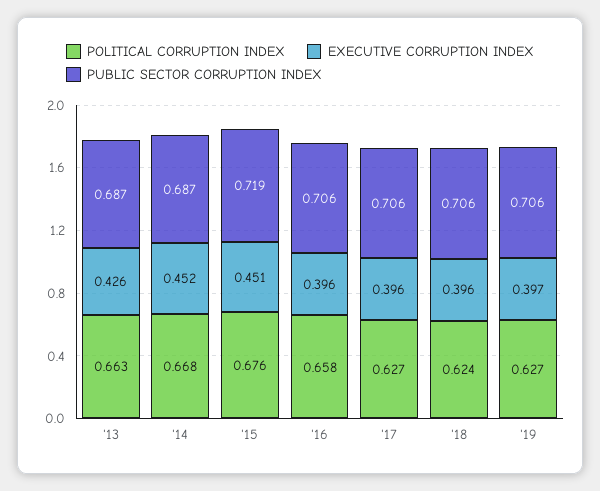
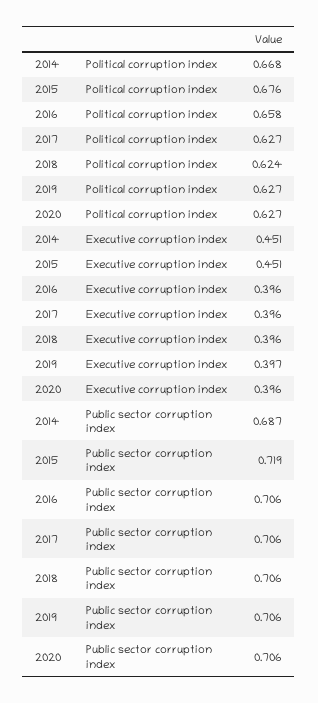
POLITICAL CORRUPTION INDEX, '13: 0.663 -> none
EXECUTIVE CORRUPTION INDEX, '13: 0.426 -> none
PUBLIC SECTOR CORRUPTION INDEX, '13: 0.687 -> none
EXECUTIVE CORRUPTION INDEX, '14: 0.452 -> 0.451
POLITICAL CORRUPTION INDEX, 2020: none -> 0.627
EXECUTIVE CORRUPTION INDEX, 2020: none -> 0.396
PUBLIC SECTOR CORRUPTION INDEX, 2020: none -> 0.706

